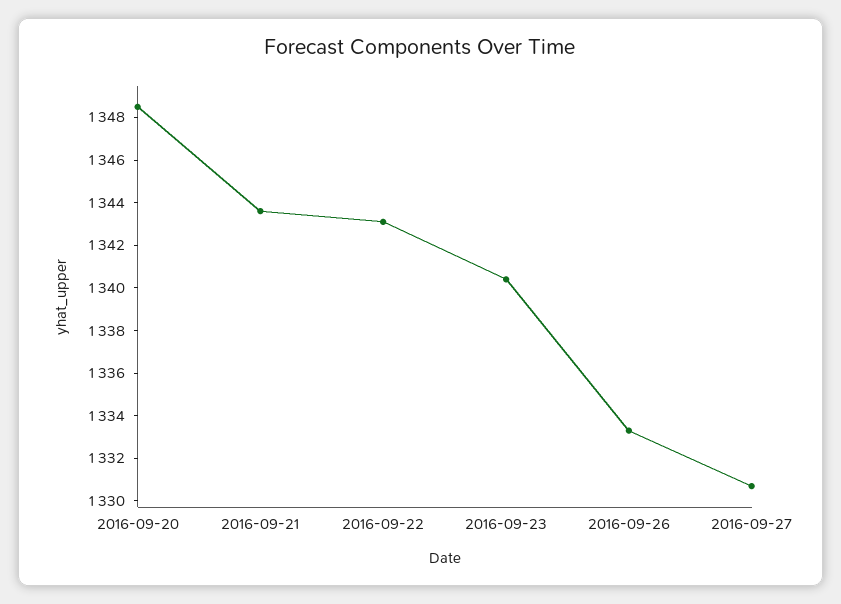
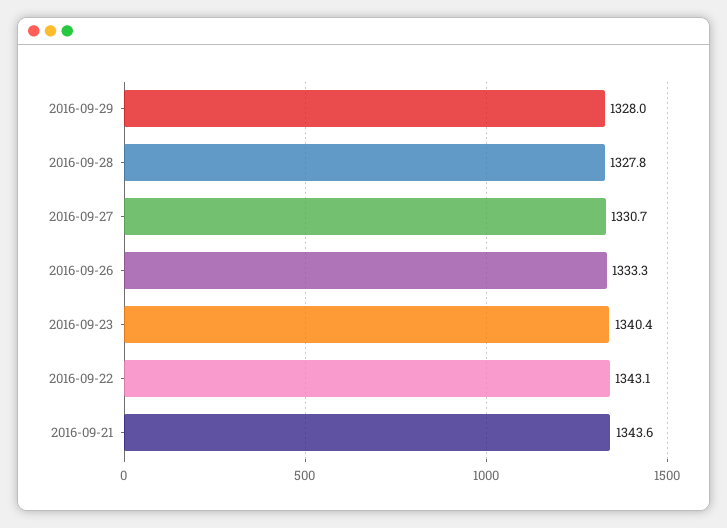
2016-09-20: 1348.5 -> none
2016-09-29: none -> 1328
2016-09-28: none -> 1327.8

